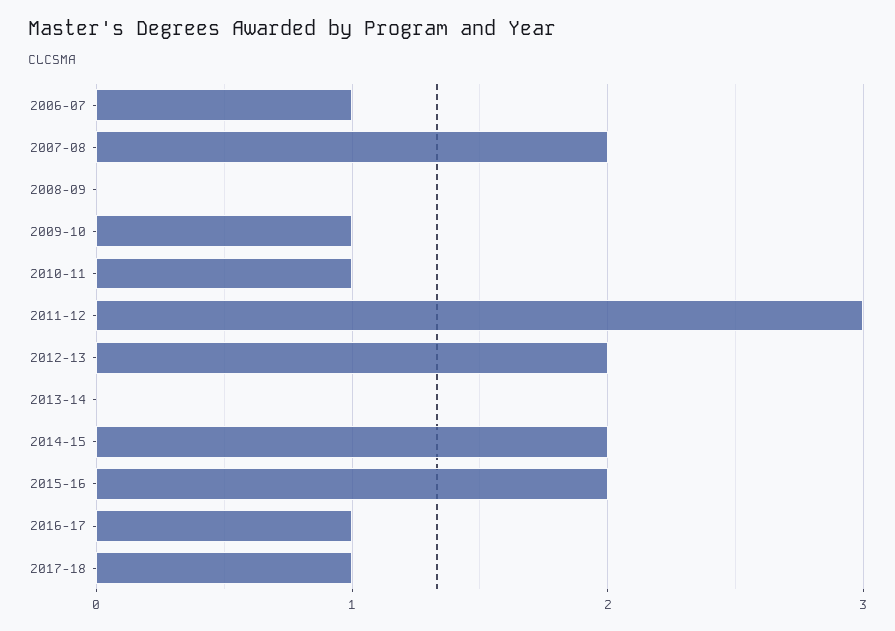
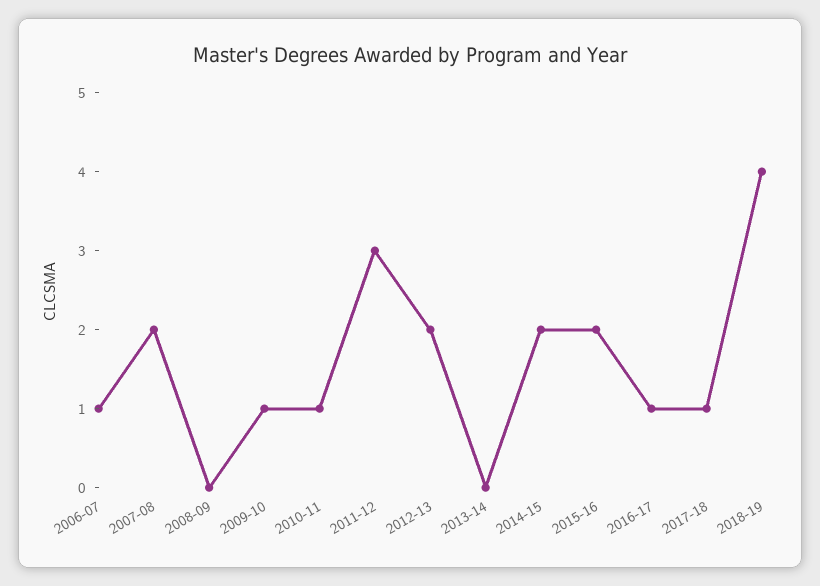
2018-19: none -> 4

